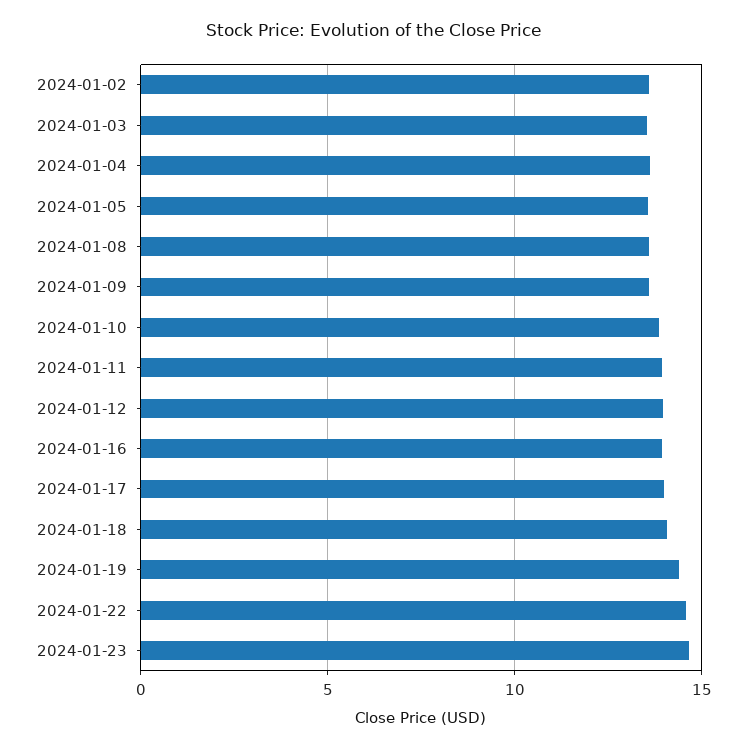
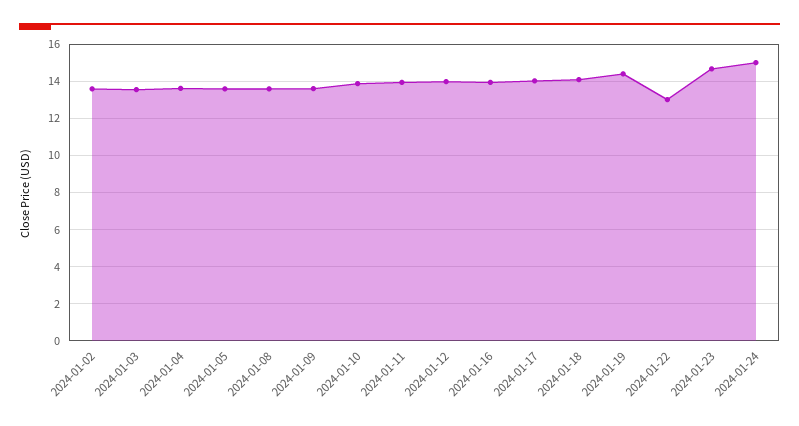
2024-01-22: 14.5 -> 13
2024-01-24: none -> 15

